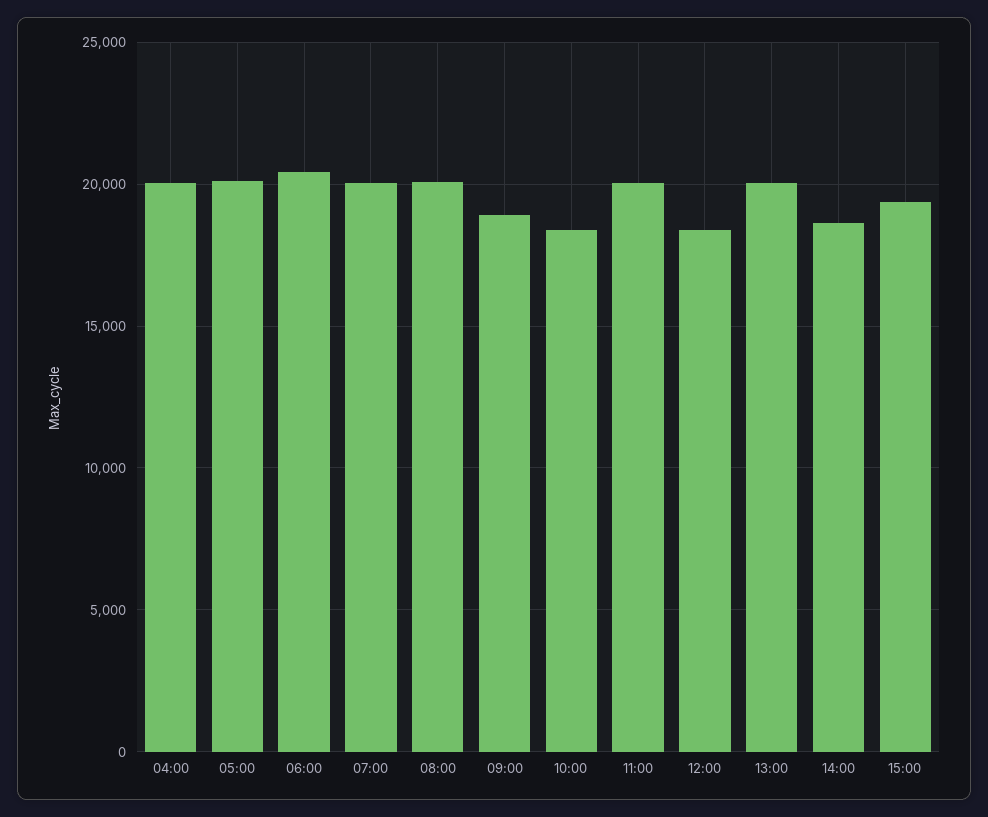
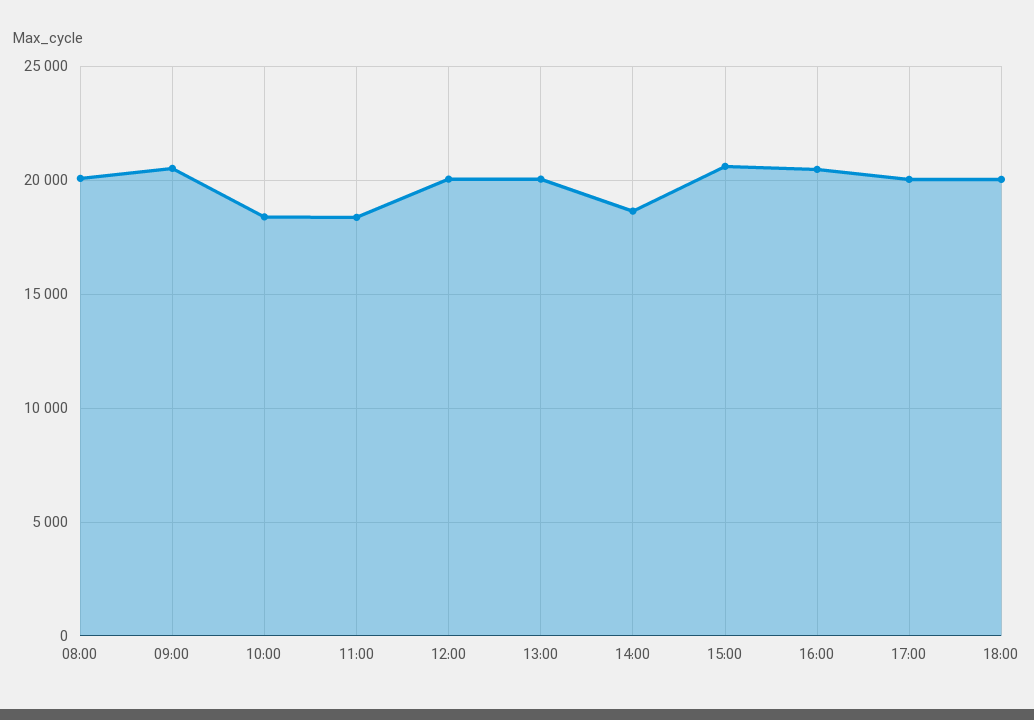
04:00: 20000 -> none
05:00: 20000 -> none
06:00: 20500 -> none
07:00: 20000 -> none
09:00: 19000 -> 20500
11:00: 20000 -> 18500
12:00: 18500 -> 20000
15:00: 19500 -> 20500
16:00: none -> 20500
17:00: none -> 20000
18:00: none -> 20000

